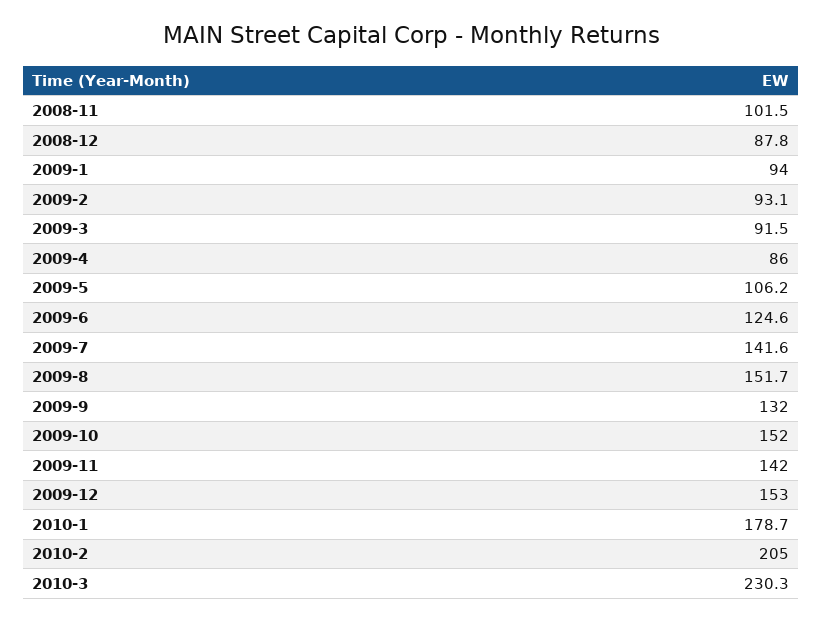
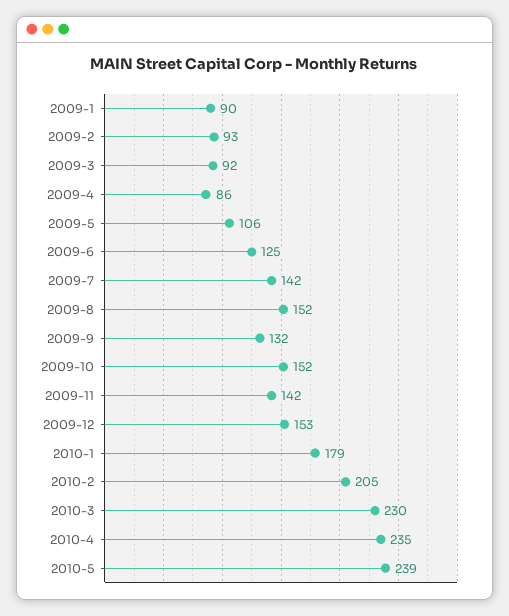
2008-11: 101.5 -> none
2008-12: 87.8 -> none
2009-1: 94 -> 90
2010-4: none -> 235
2010-5: none -> 239

